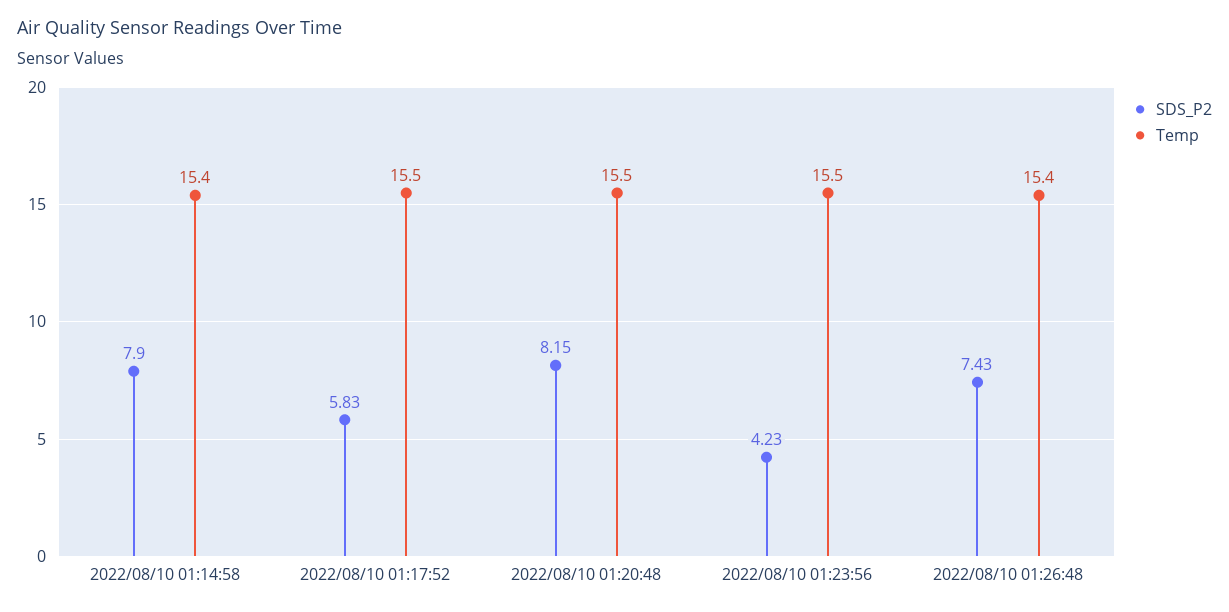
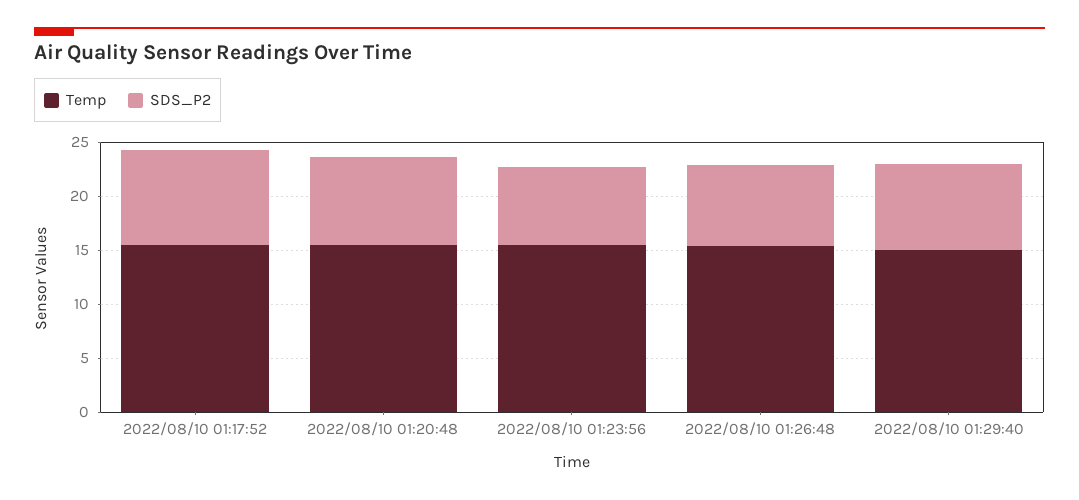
SDS_P2, 2022/08/10 01:14:58: 7.9 -> none
Temp, 2022/08/10 01:14:58: 15.4 -> none
SDS_P2, 2022/08/10 01:17:52: 5.83 -> 9
SDS_P2, 2022/08/10 01:23:56: 4.23 -> 7
Temp, 2022/08/10 01:29:40: none -> 15
SDS_P2, 2022/08/10 01:29:40: none -> 8

